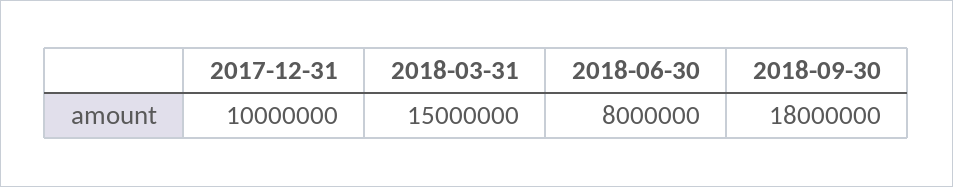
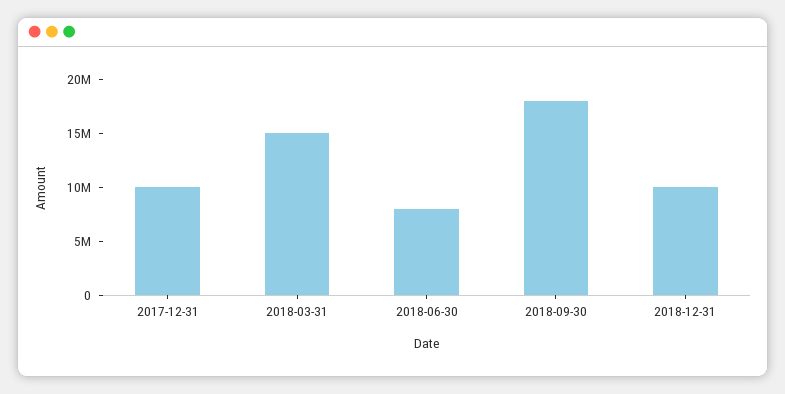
2018-12-31: none -> 10000000

